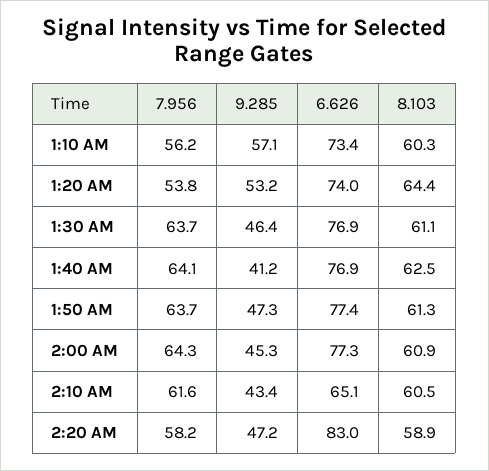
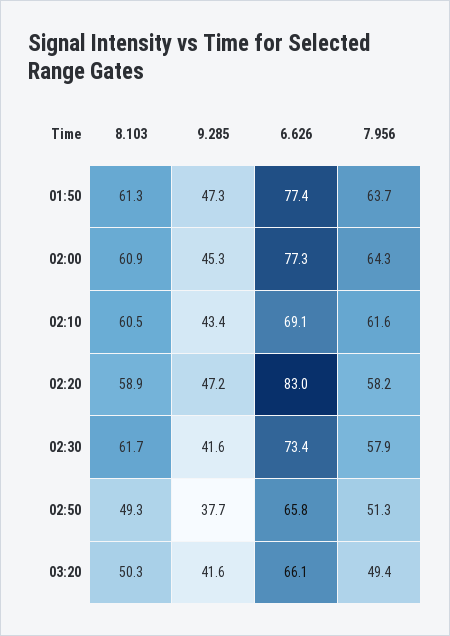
7.956, 1:10 AM: 56.2 -> none
9.285, 1:10 AM: 57.1 -> none
6.626, 1:10 AM: 73.4 -> none
8.103, 1:10 AM: 60.3 -> none
7.956, 1:20 AM: 53.8 -> none
9.285, 1:20 AM: 53.2 -> none
6.626, 1:20 AM: 74 -> none
8.103, 1:20 AM: 64.4 -> none
7.956, 1:30 AM: 63.7 -> none
9.285, 1:30 AM: 46.4 -> none
6.626, 1:30 AM: 76.9 -> none
8.103, 1:30 AM: 61.1 -> none
7.956, 1:40 AM: 64.1 -> none
9.285, 1:40 AM: 41.2 -> none
6.626, 1:40 AM: 76.9 -> none
8.103, 1:40 AM: 62.5 -> none
6.626, 2:10 AM: 65.1 -> 69.1
8.103, 02:30: none -> 61.7
9.285, 02:30: none -> 41.6
6.626, 02:30: none -> 73.4
7.956, 02:30: none -> 57.9
8.103, 02:50: none -> 49.3
9.285, 02:50: none -> 37.7
6.626, 02:50: none -> 65.8
7.956, 02:50: none -> 51.3
8.103, 03:20: none -> 50.3
9.285, 03:20: none -> 41.6
6.626, 03:20: none -> 66.1
7.956, 03:20: none -> 49.4

